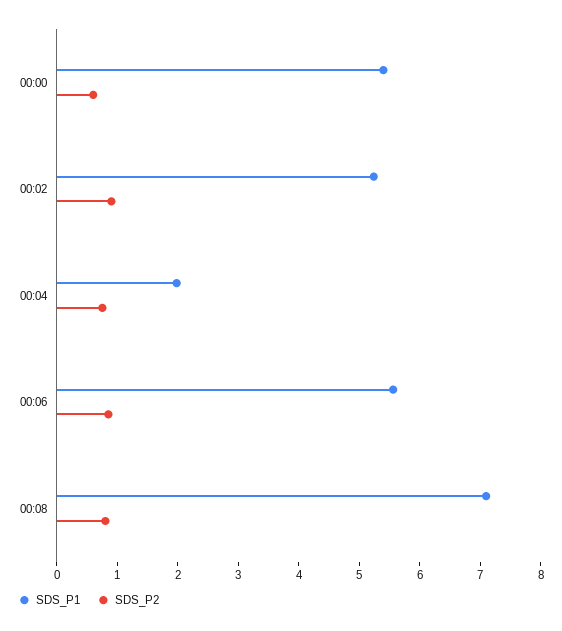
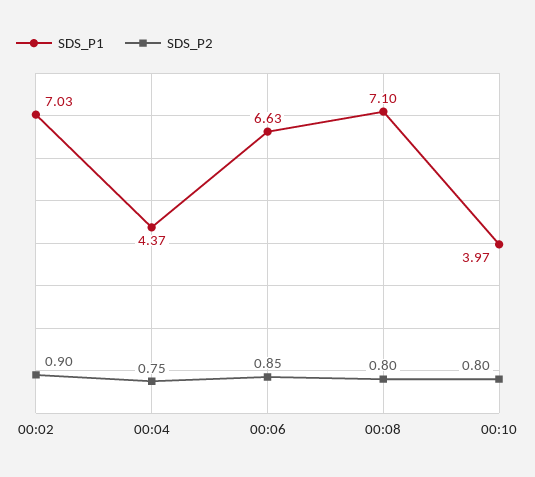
SDS_P1, 00:00: 5.4 -> none
SDS_P2, 00:00: 0.6 -> none
SDS_P1, 00:02: 5.2 -> 7.03
SDS_P1, 00:04: 2 -> 4.37
SDS_P1, 00:06: 5.6 -> 6.63
SDS_P1, 00:10: none -> 3.97
SDS_P2, 00:10: none -> 0.8

